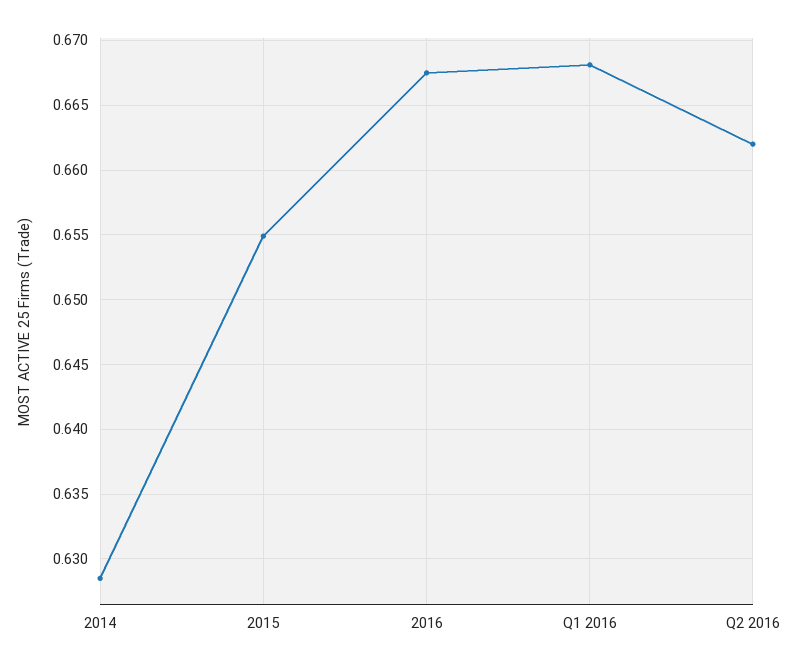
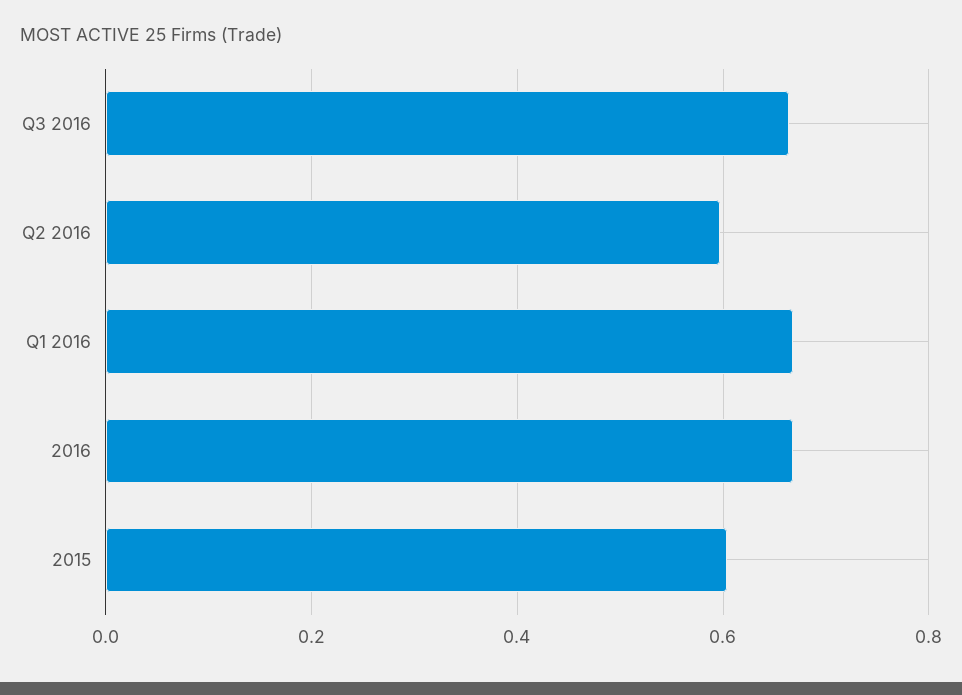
2014: 0.6285 -> none
2015: 0.655 -> 0.6
Q2 2016: 0.662 -> 0.6
Q3 2016: none -> 0.66

